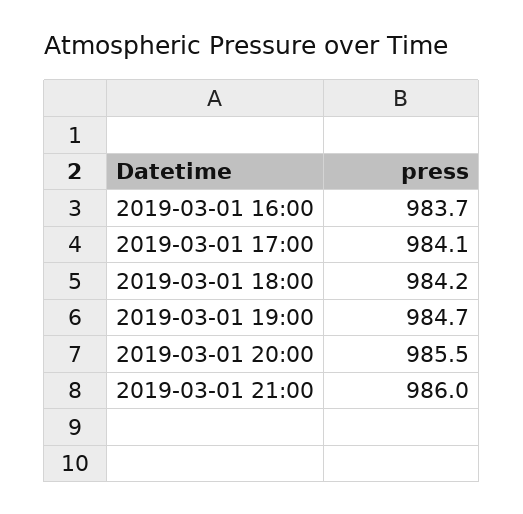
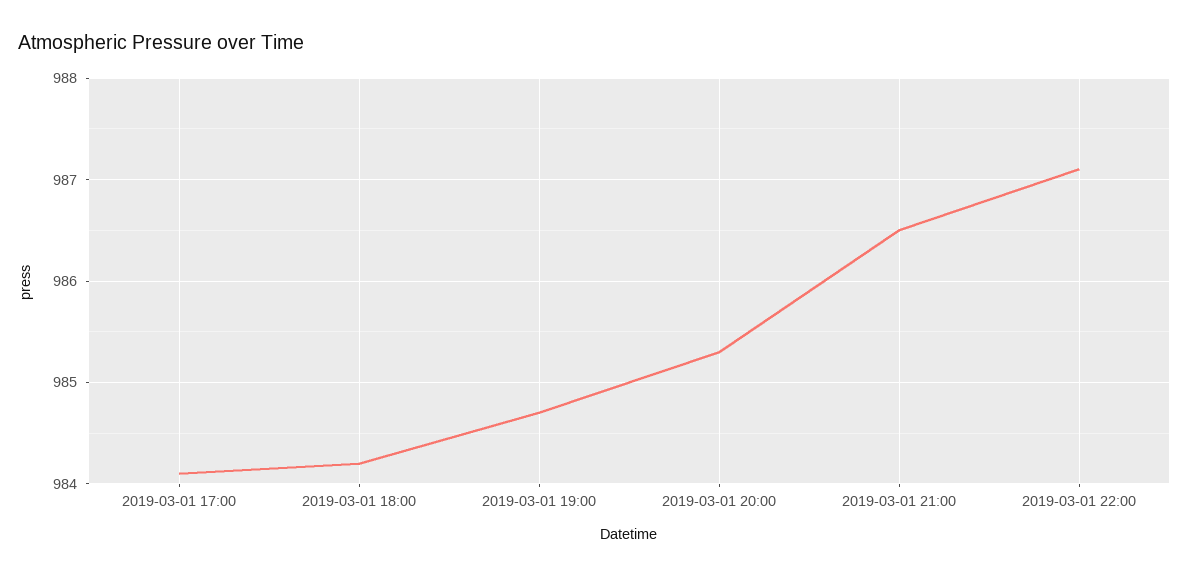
2019-03-01 16:00: 983.7 -> none
2019-03-01 20:00: 985.5 -> 985.3
2019-03-01 21:00: 986 -> 986.5
2019-03-01 22:00: none -> 987.1

